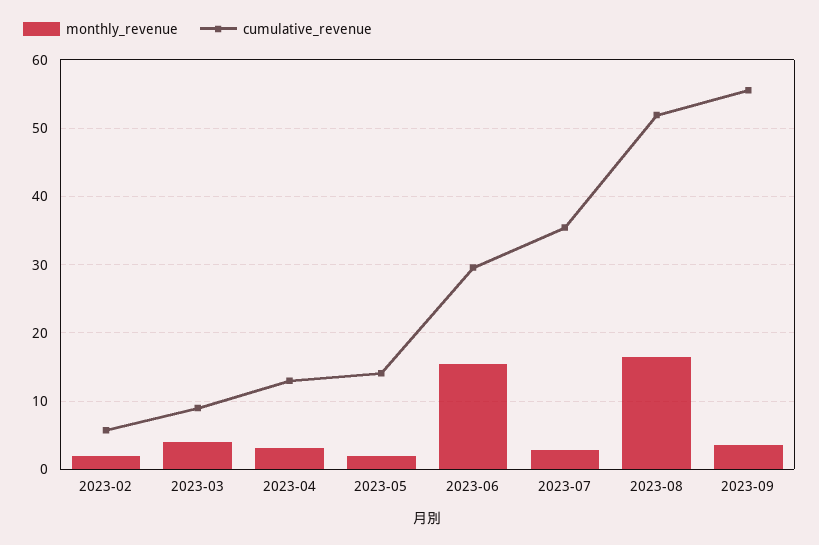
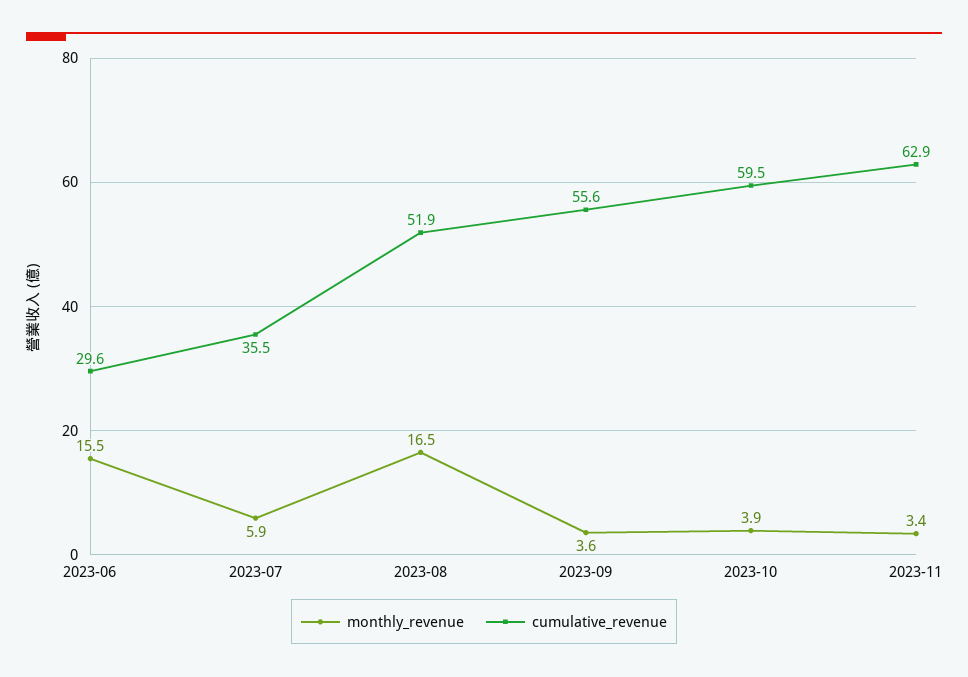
monthly_revenue, 2023-02: 2 -> none
cumulative_revenue, 2023-02: 6 -> none
monthly_revenue, 2023-03: 4 -> none
cumulative_revenue, 2023-03: 9 -> none
monthly_revenue, 2023-04: 3 -> none
cumulative_revenue, 2023-04: 13 -> none
monthly_revenue, 2023-05: 2 -> none
cumulative_revenue, 2023-05: 14 -> none
monthly_revenue, 2023-07: 3 -> 5.9
monthly_revenue, 2023-10: none -> 3.9
cumulative_revenue, 2023-10: none -> 59.5
monthly_revenue, 2023-11: none -> 3.4
cumulative_revenue, 2023-11: none -> 62.9

